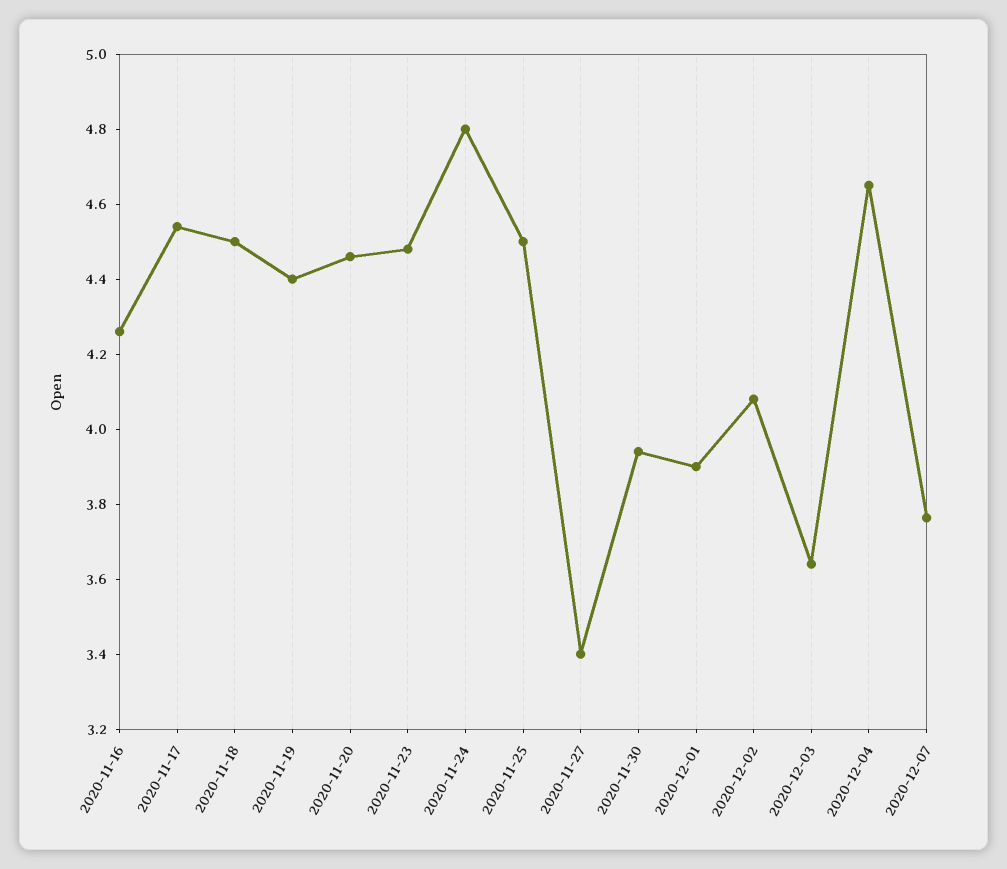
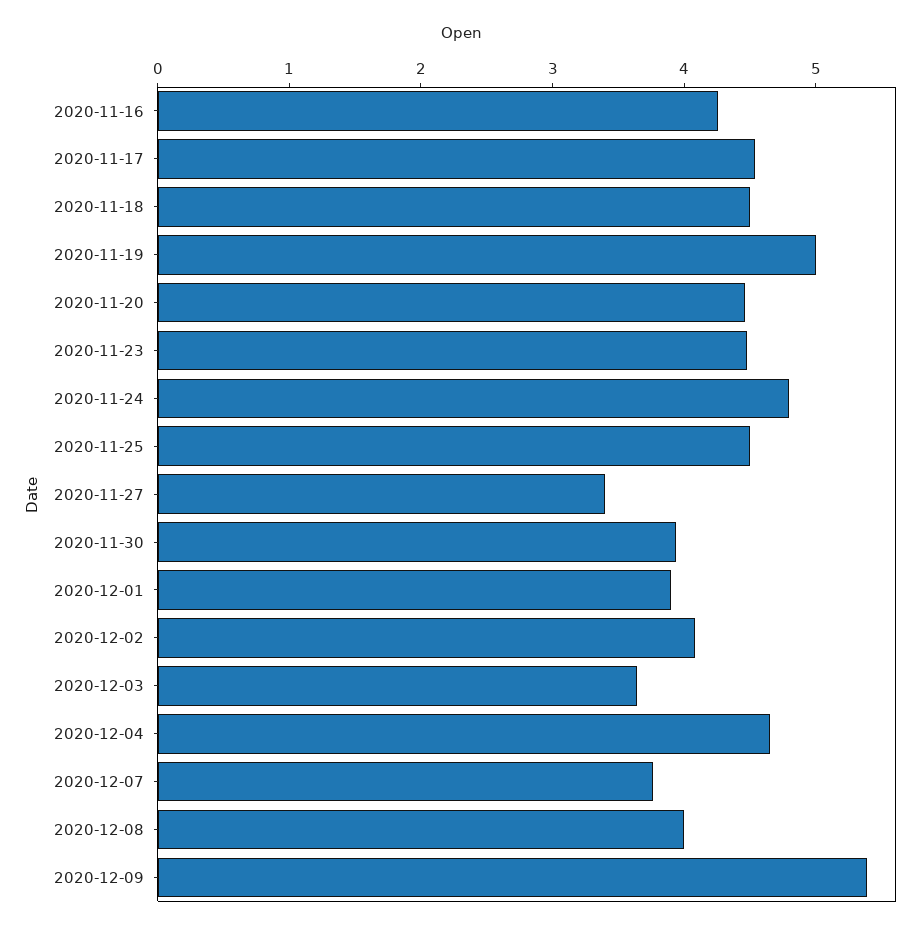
2020-11-19: 4.4 -> 5
2020-12-08: none -> 4
2020-12-09: none -> 5.4

